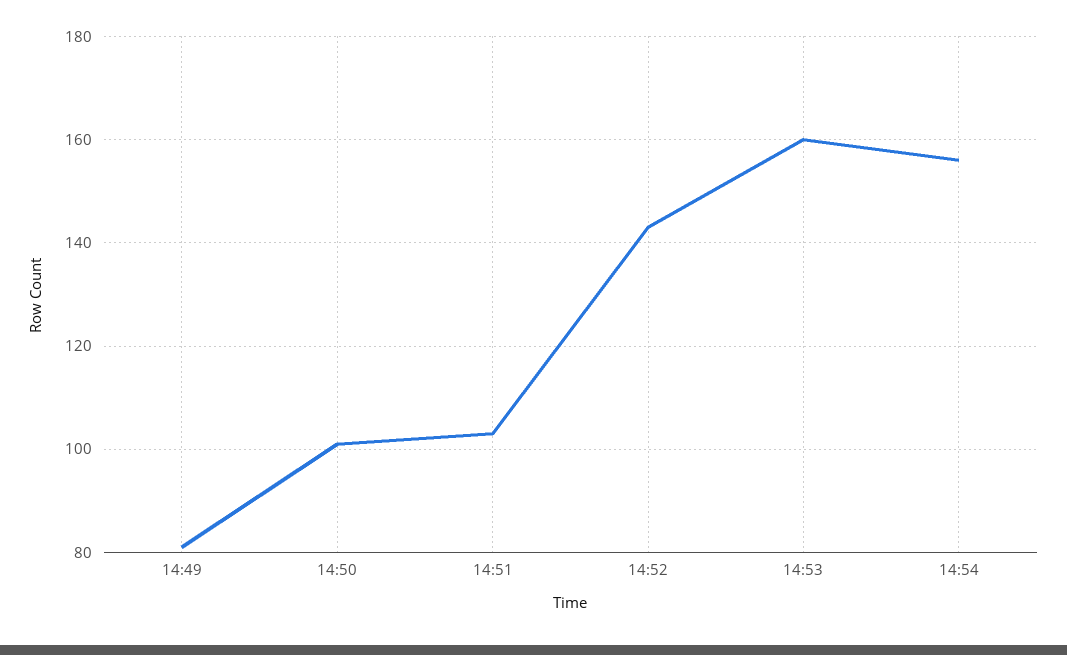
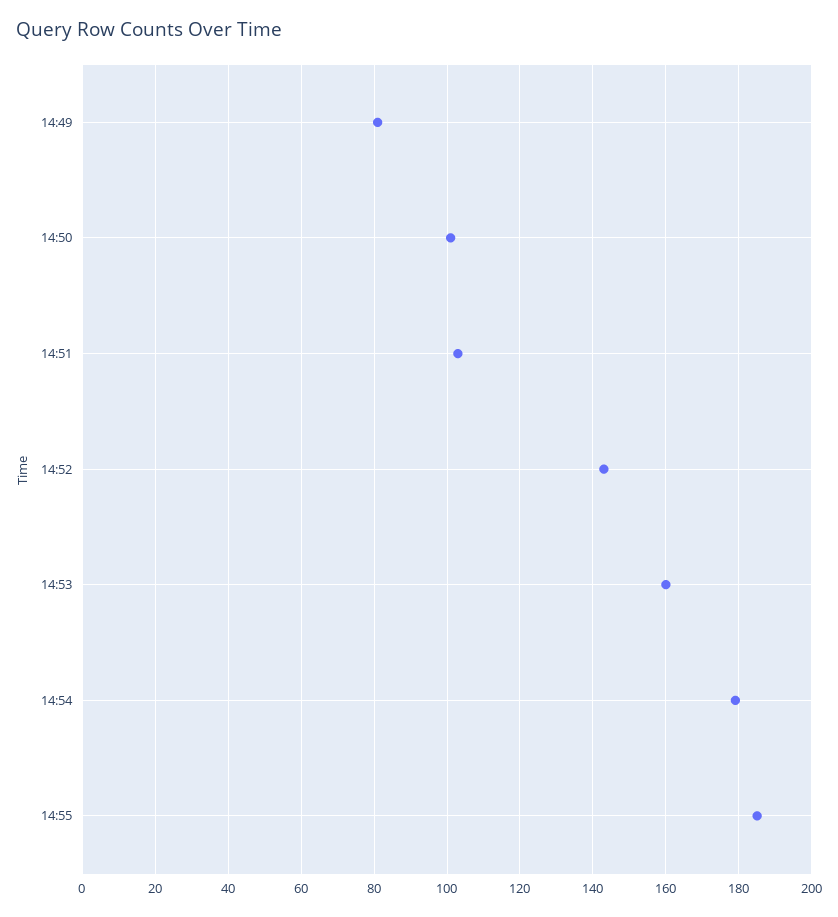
14:54: 155 -> 180
14:55: none -> 185

